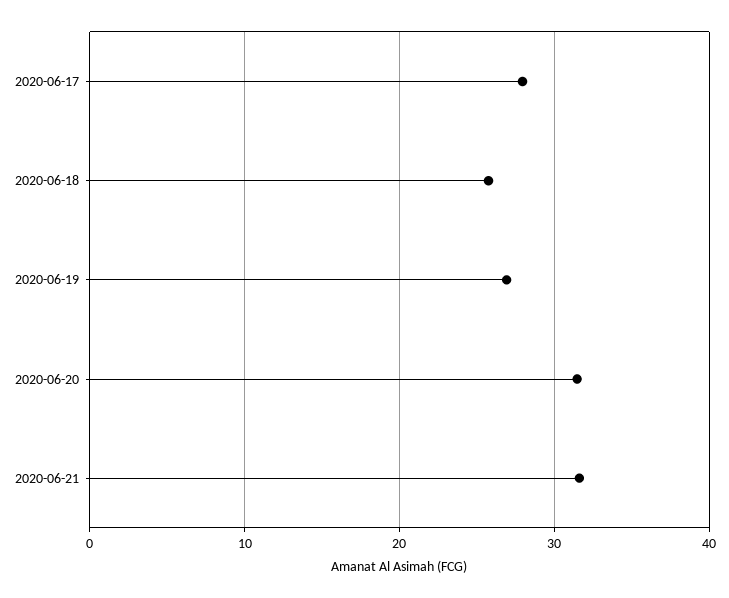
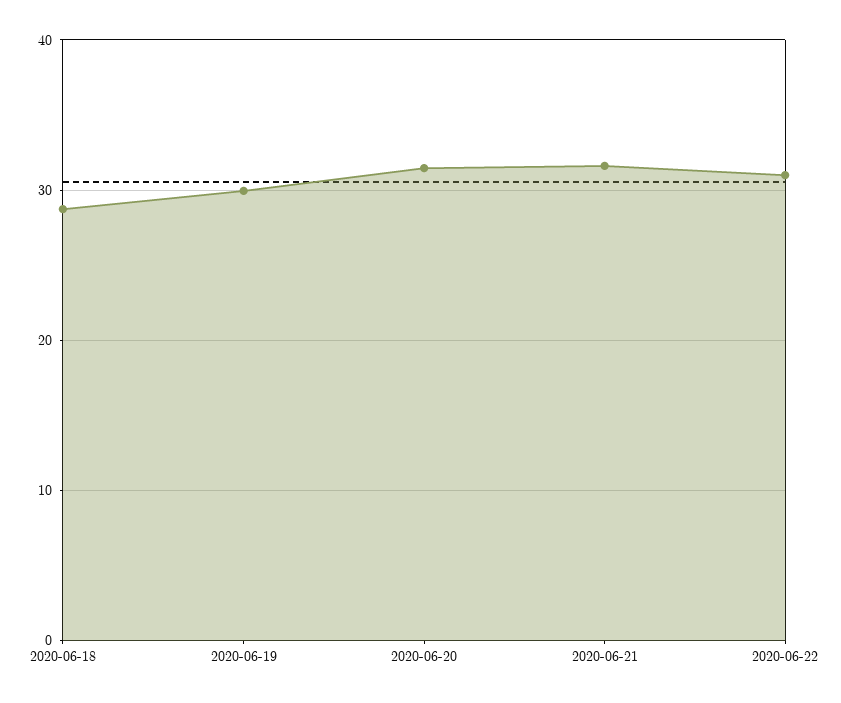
2020-06-17: 28 -> none
2020-06-18: 26 -> 29
2020-06-19: 27 -> 30
2020-06-22: none -> 31

